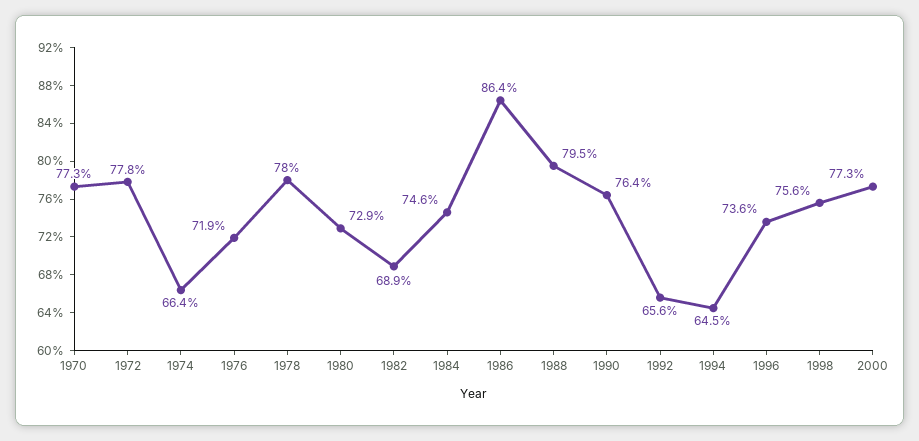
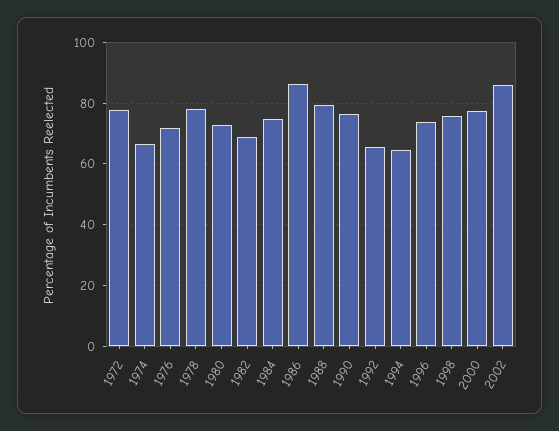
1970: 77.3 -> none
2002: none -> 86

